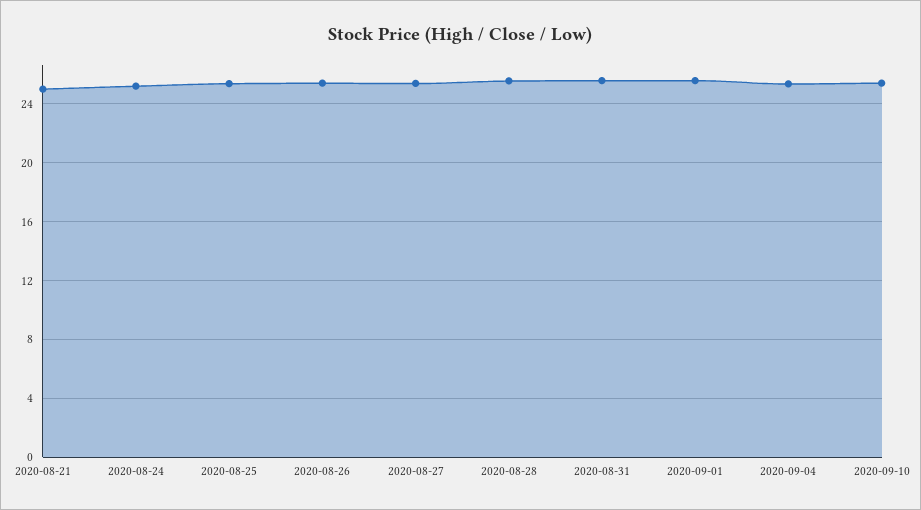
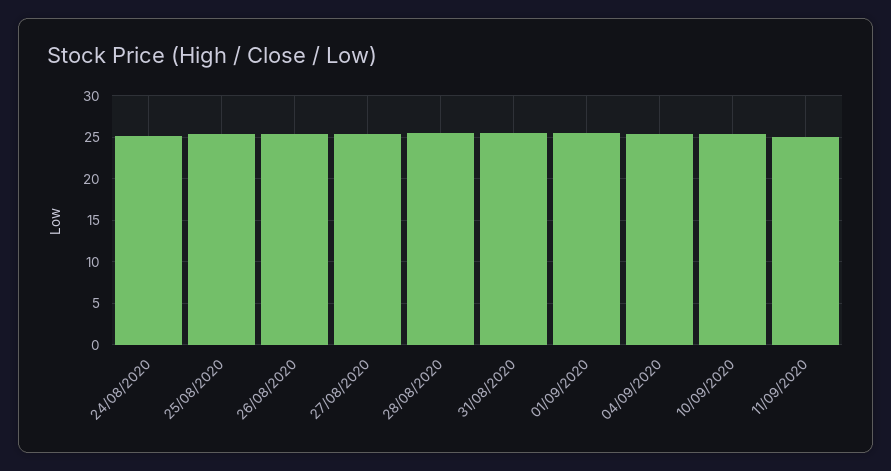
2020-08-21: 25 -> none
11/09/2020: none -> 25

